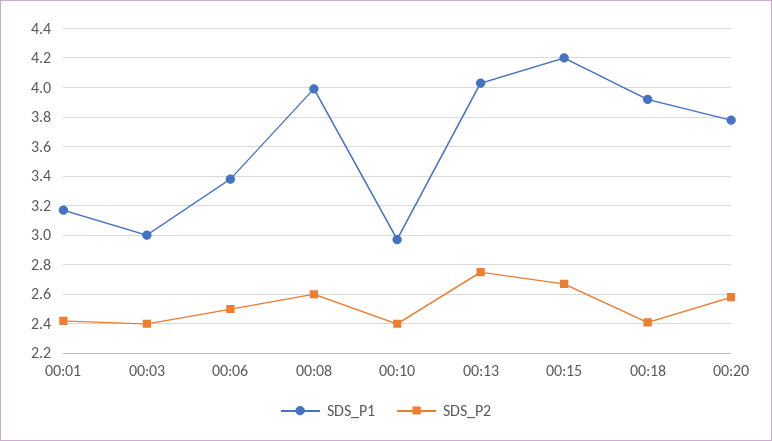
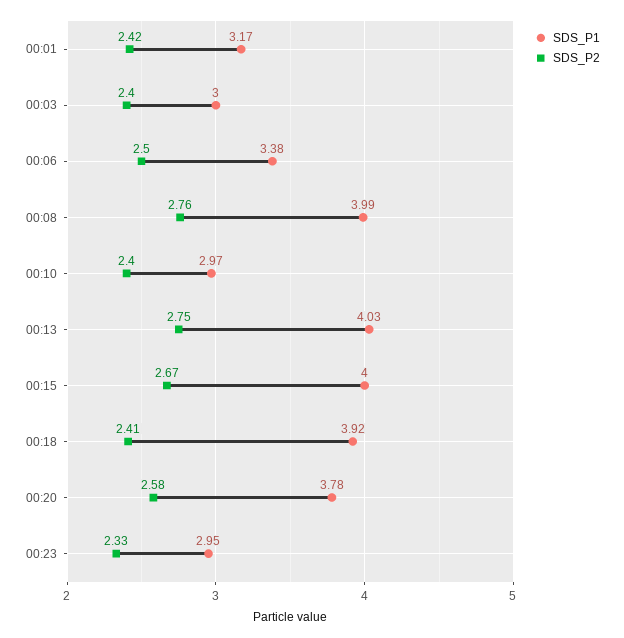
SDS_P2, 00:08: 2.6 -> 2.76
SDS_P1, 00:15: 4.2 -> 4
SDS_P1, 00:23: none -> 2.95
SDS_P2, 00:23: none -> 2.33

